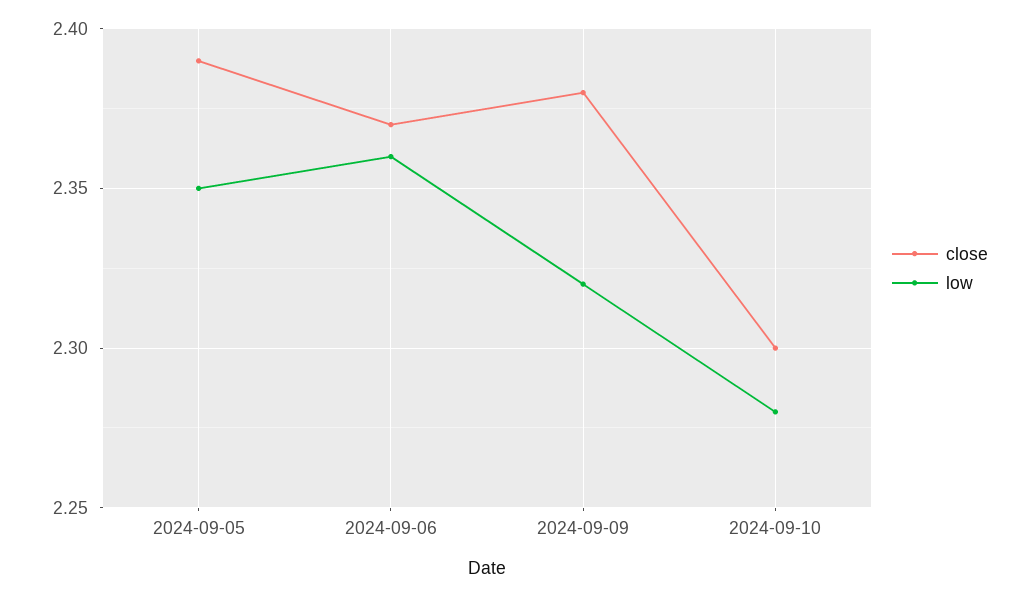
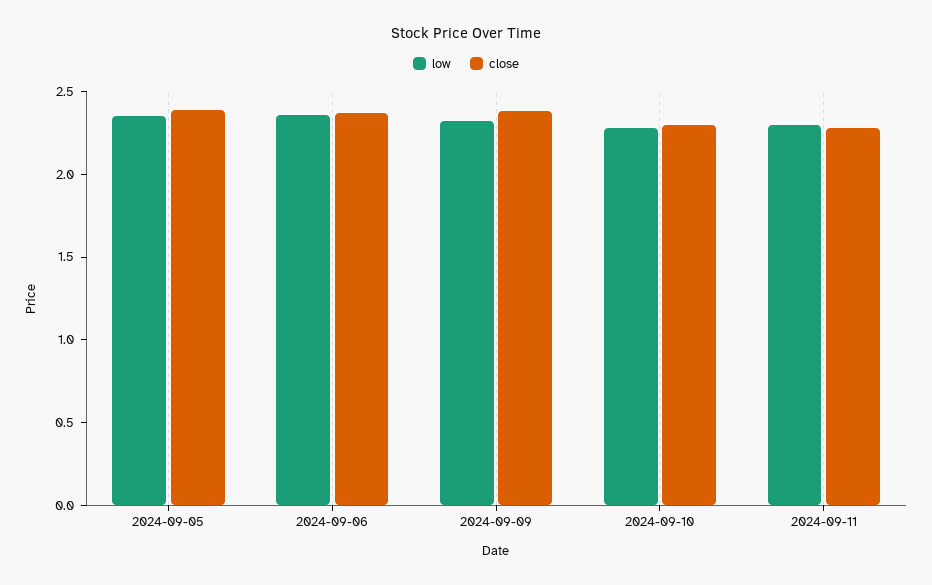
low, 2024-09-11: none -> 2.3
close, 2024-09-11: none -> 2.3

